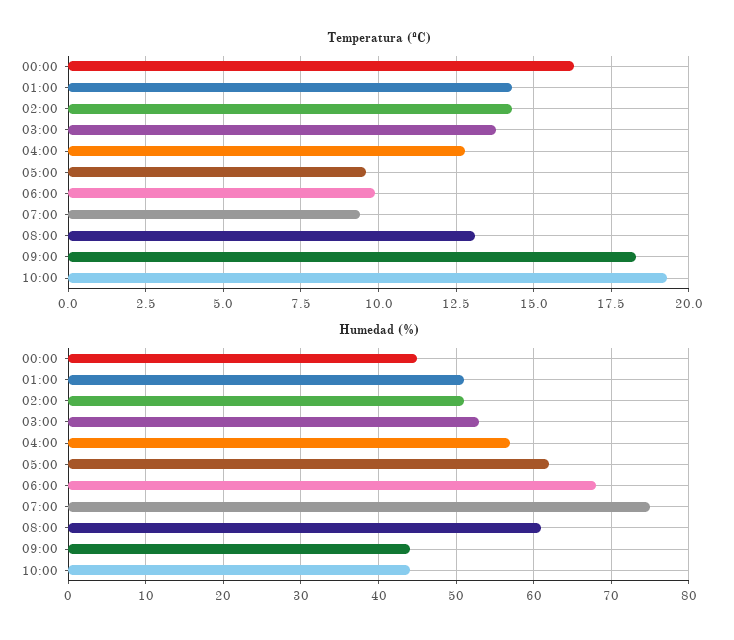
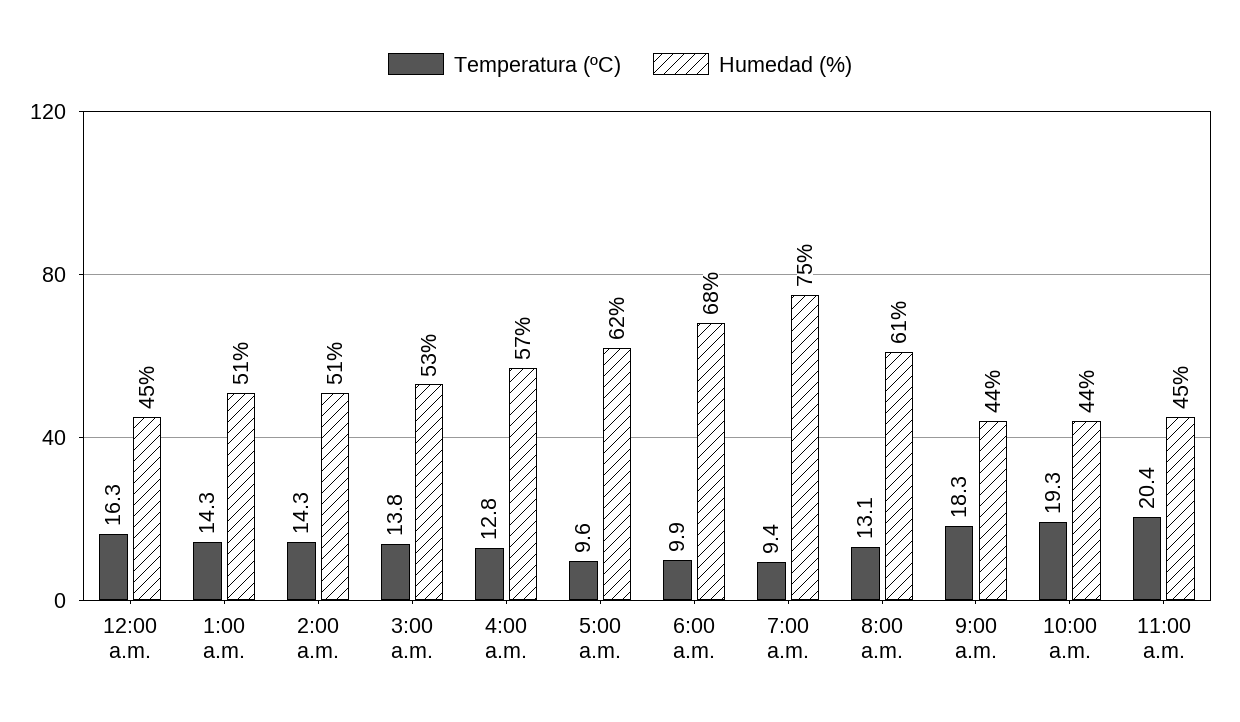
Temperatura (ºC), 11:00 a.m.: none -> 20.4
Humedad (%), 11:00 a.m.: none -> 45

